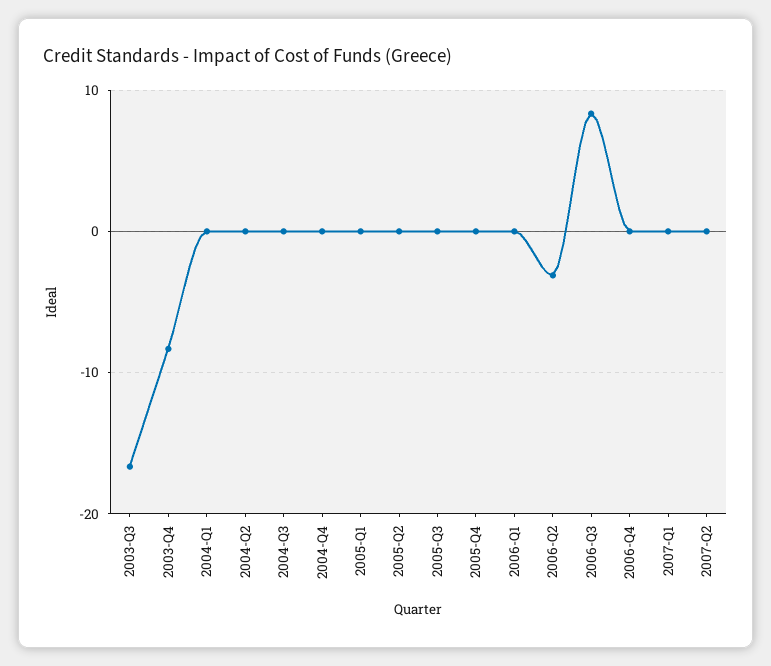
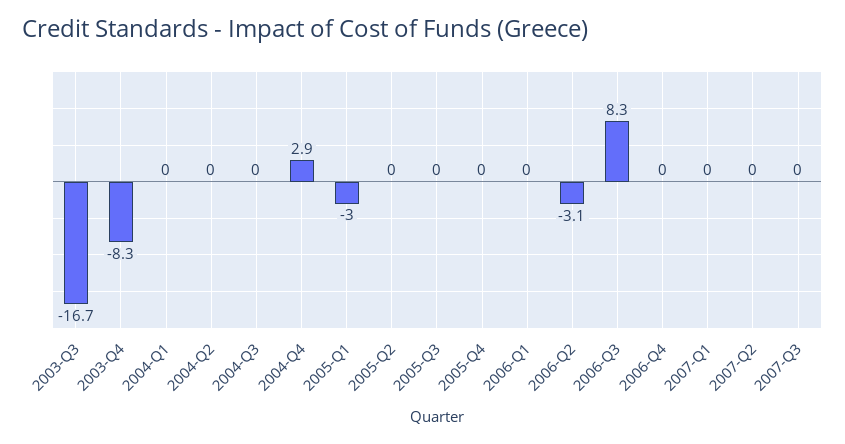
2004-Q4: 0 -> 2.9
2005-Q1: 0 -> -3
2007-Q3: none -> 0

